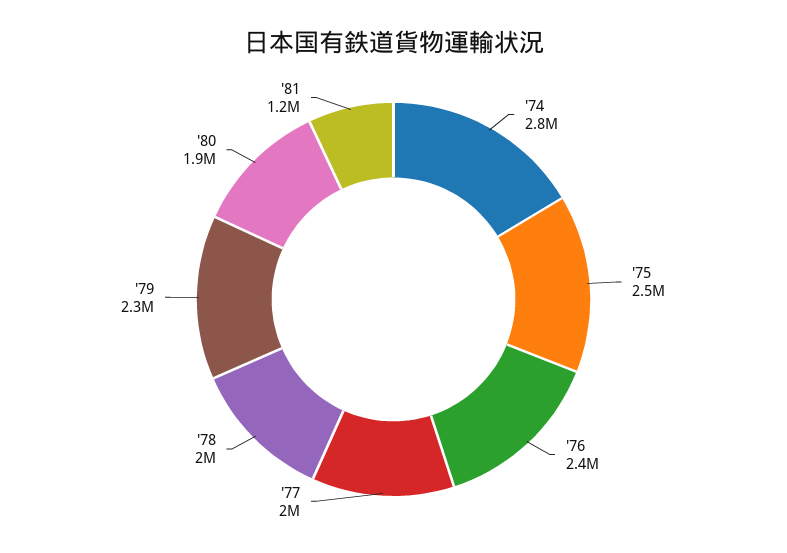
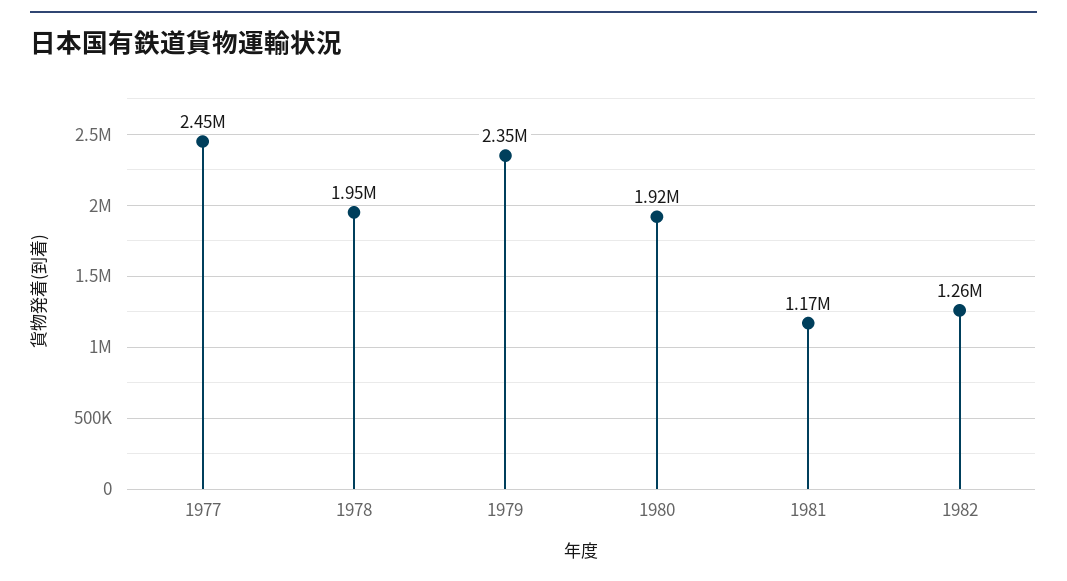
'74: 2800000 -> none
'75: 2500000 -> none
'76: 2400000 -> none
'77: 2000000 -> 2450000
1982: none -> 1260000

